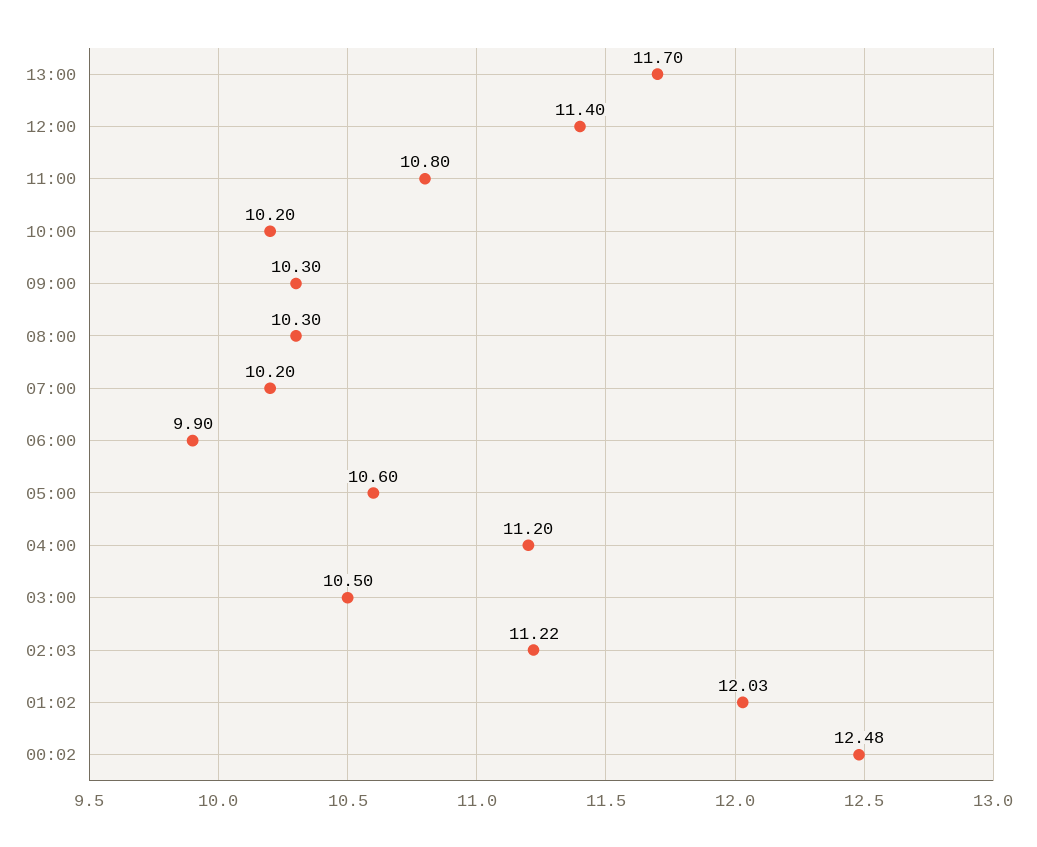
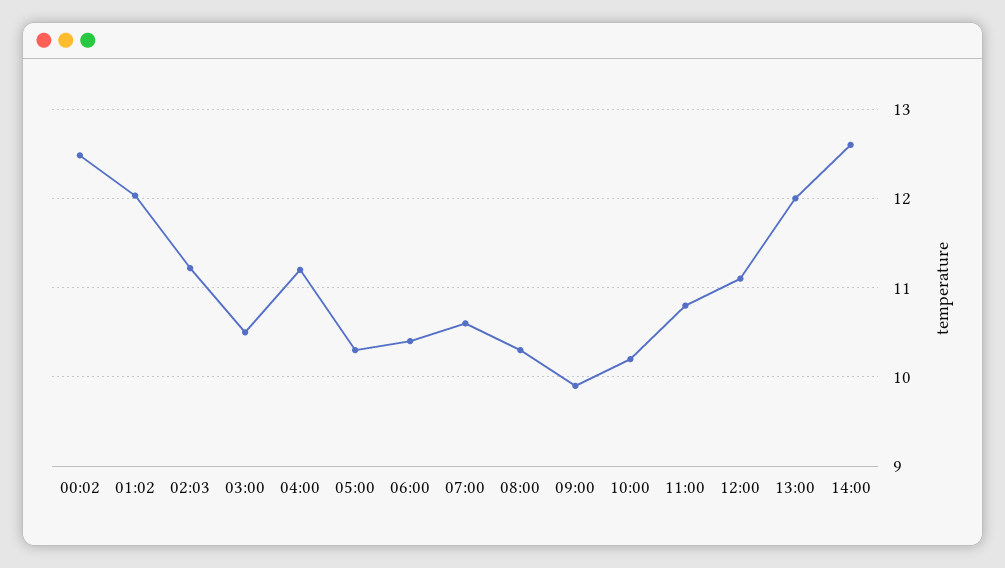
13:00: 11.7 -> 12
12:00: 11.4 -> 11.1
09:00: 10.3 -> 9.9
07:00: 10.2 -> 10.6
06:00: 9.9 -> 10.4
05:00: 10.6 -> 10.3
14:00: none -> 12.6

